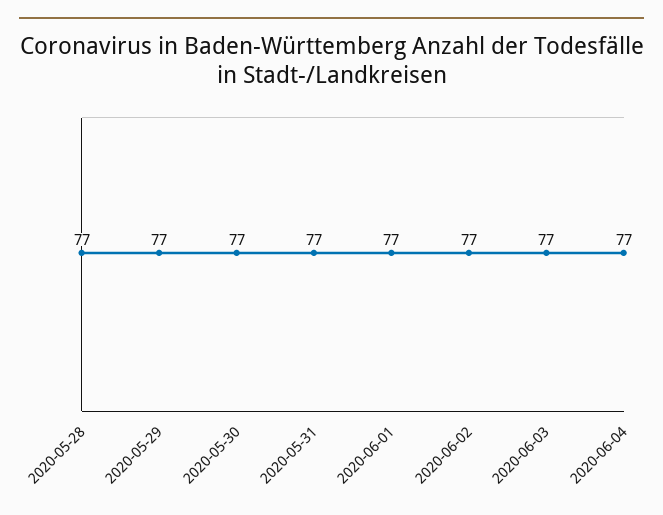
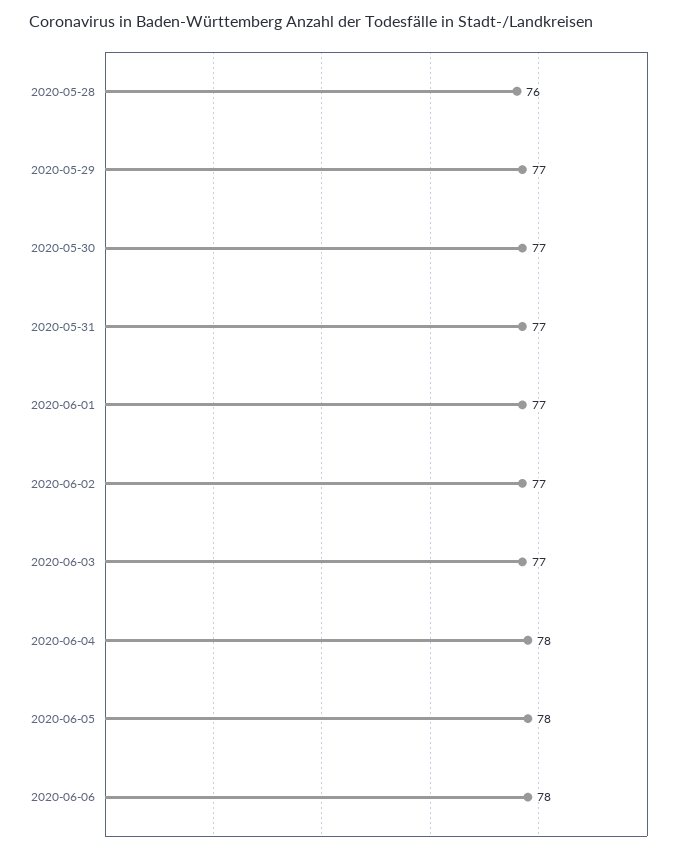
2020-05-28: 77 -> 76
2020-06-04: 77 -> 78
2020-06-05: none -> 78
2020-06-06: none -> 78

